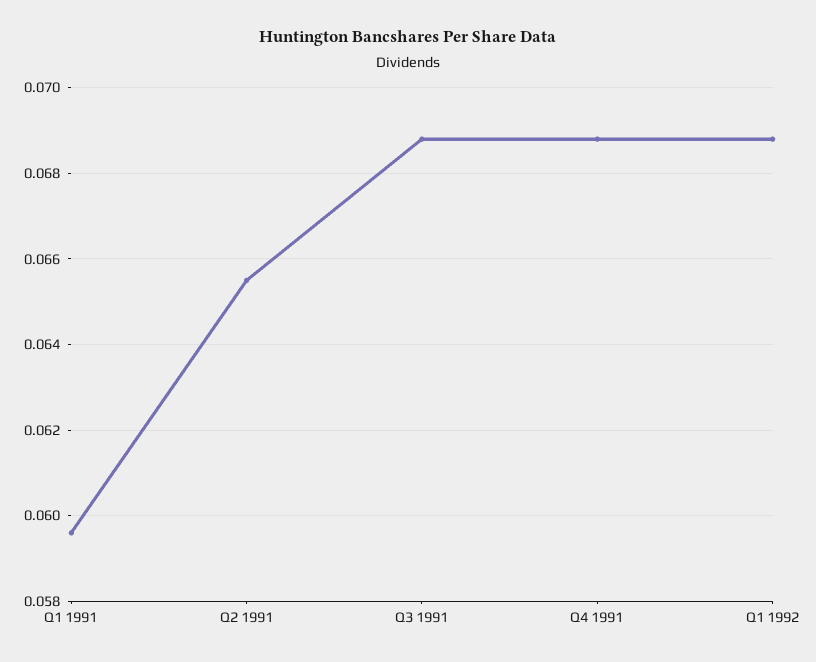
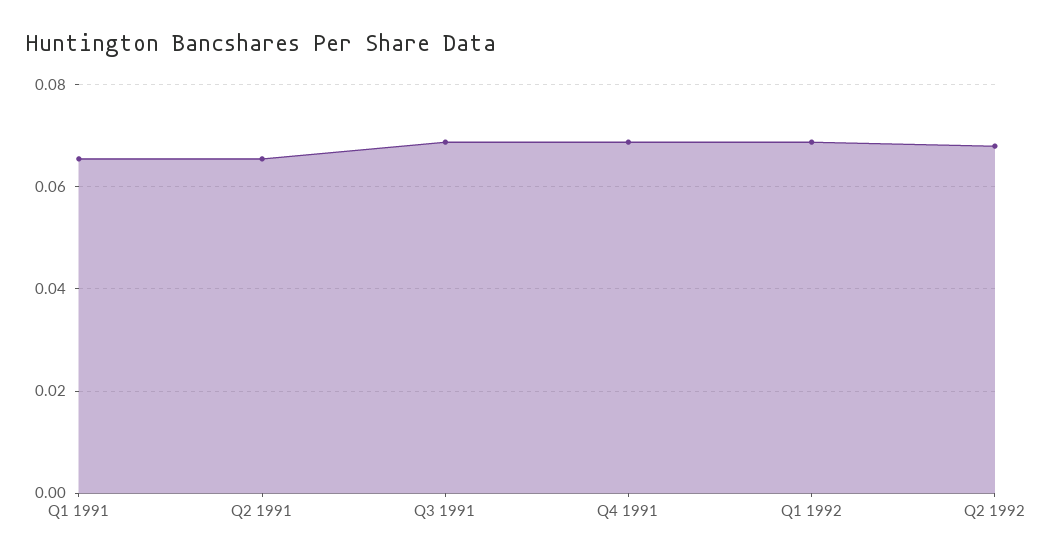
Q1 1991: 0.0595 -> 0.066
Q2 1992: none -> 0.068

